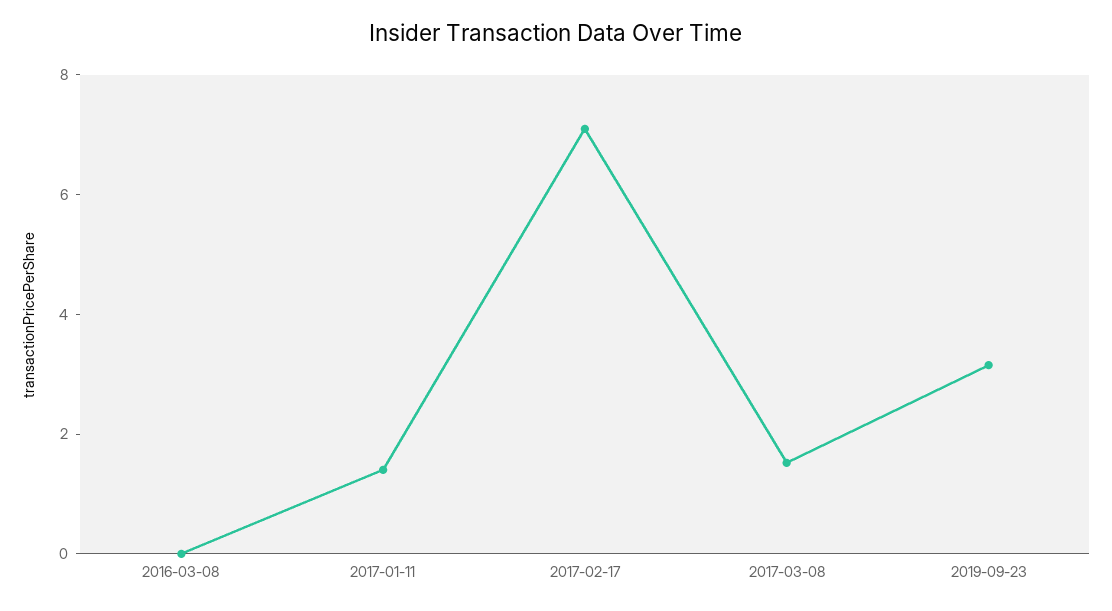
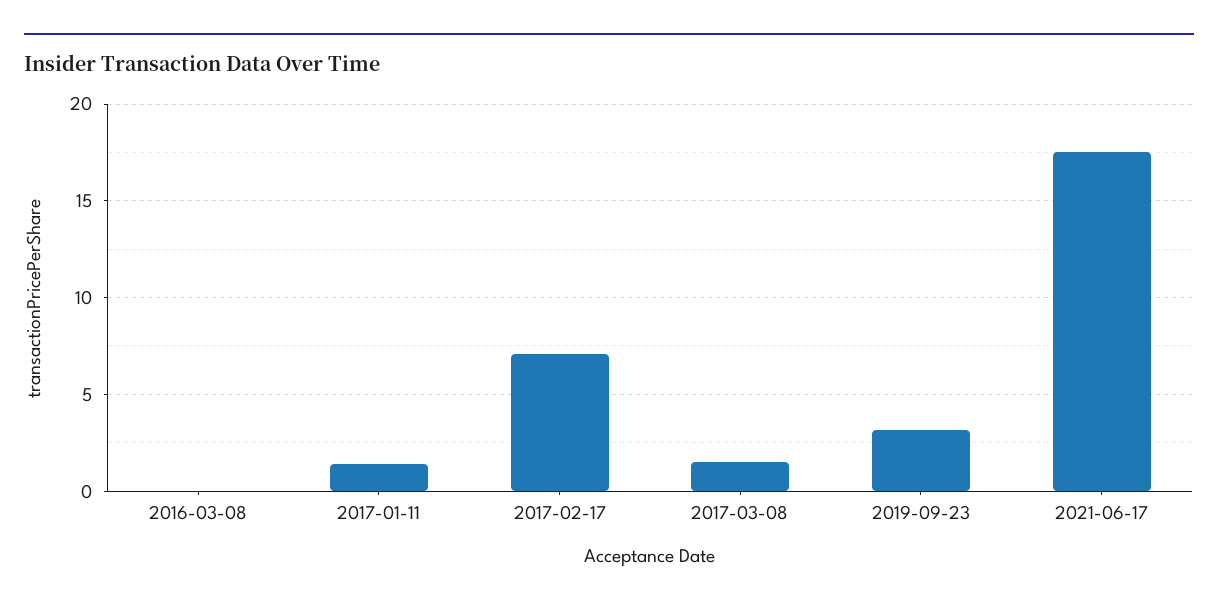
2021-06-17: none -> 17.5

